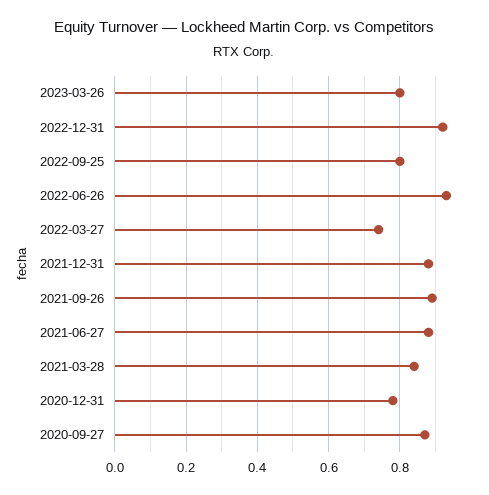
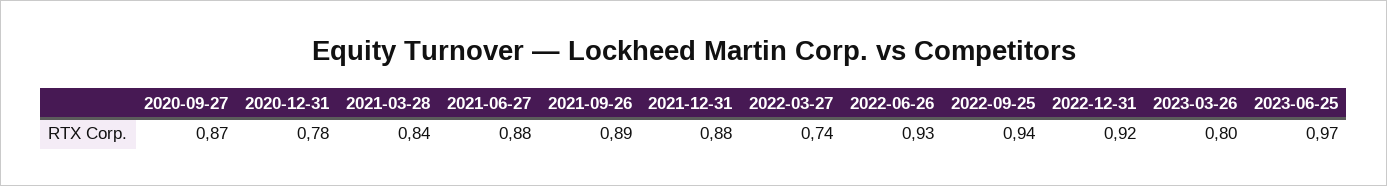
2022-09-25: 0.8 -> 0.94
2023-06-25: none -> 0.97

